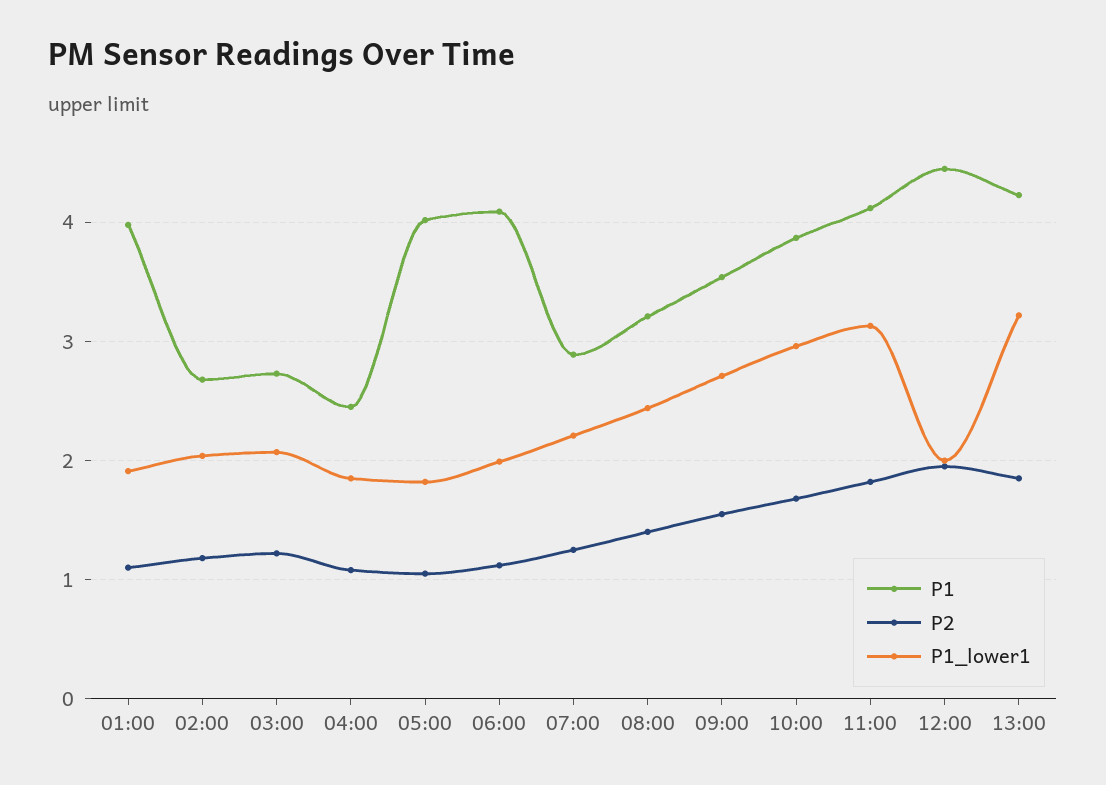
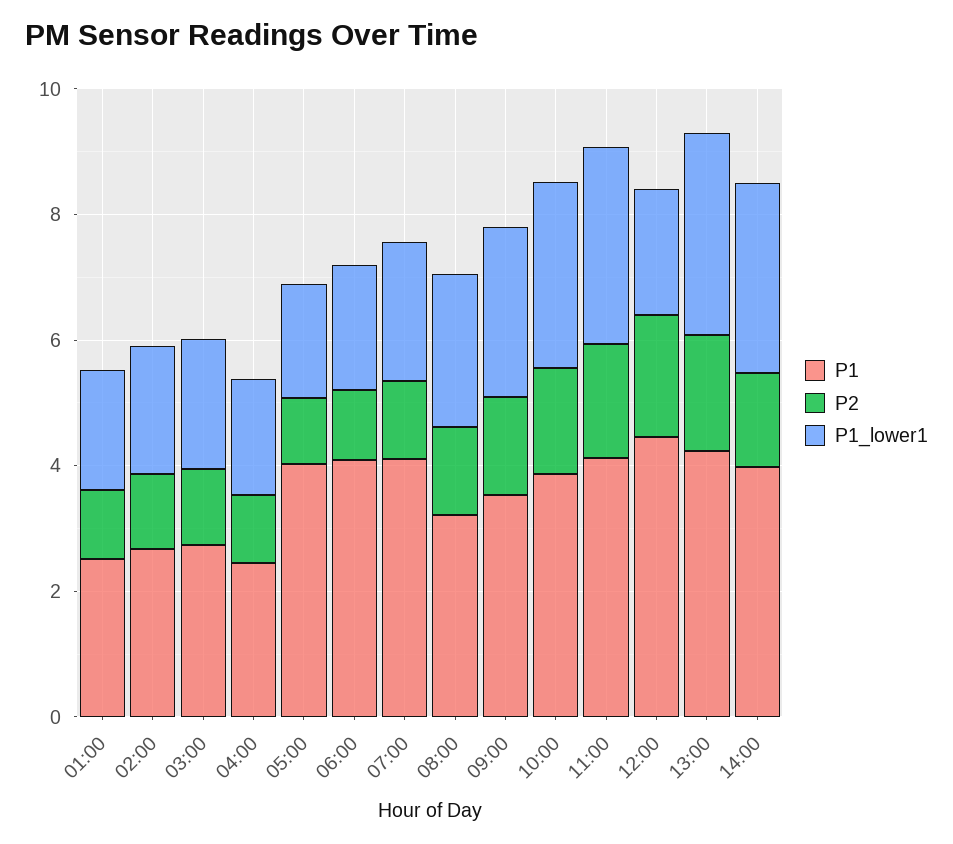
P1, 01:00: 4 -> 2.5
P1, 07:00: 2.9 -> 4
P1, 14:00: none -> 4
P2, 14:00: none -> 1.5
P1_lower1, 14:00: none -> 3

